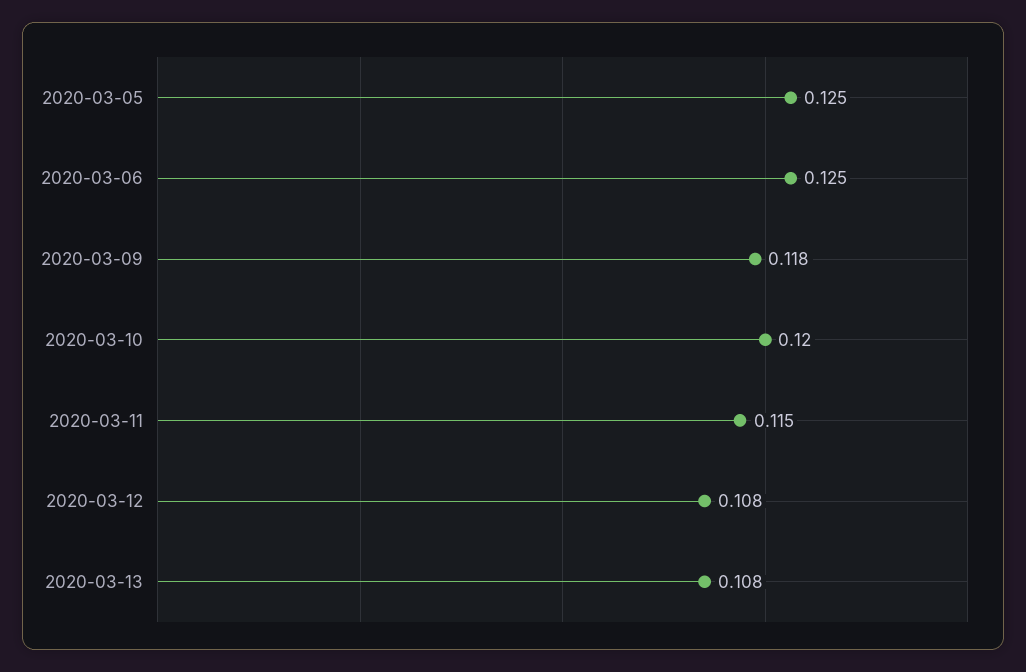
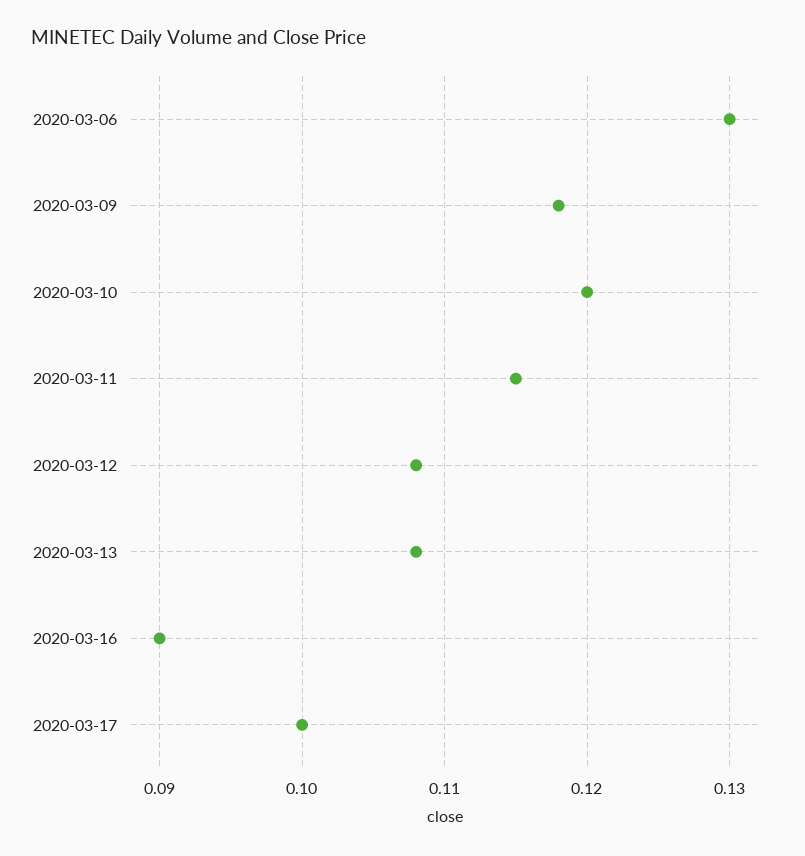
2020-03-05: 0.125 -> none
2020-03-06: 0.125 -> 0.13
2020-03-16: none -> 0.09
2020-03-17: none -> 0.1

